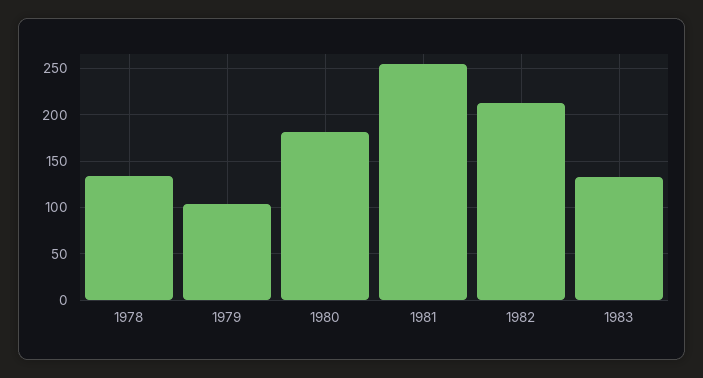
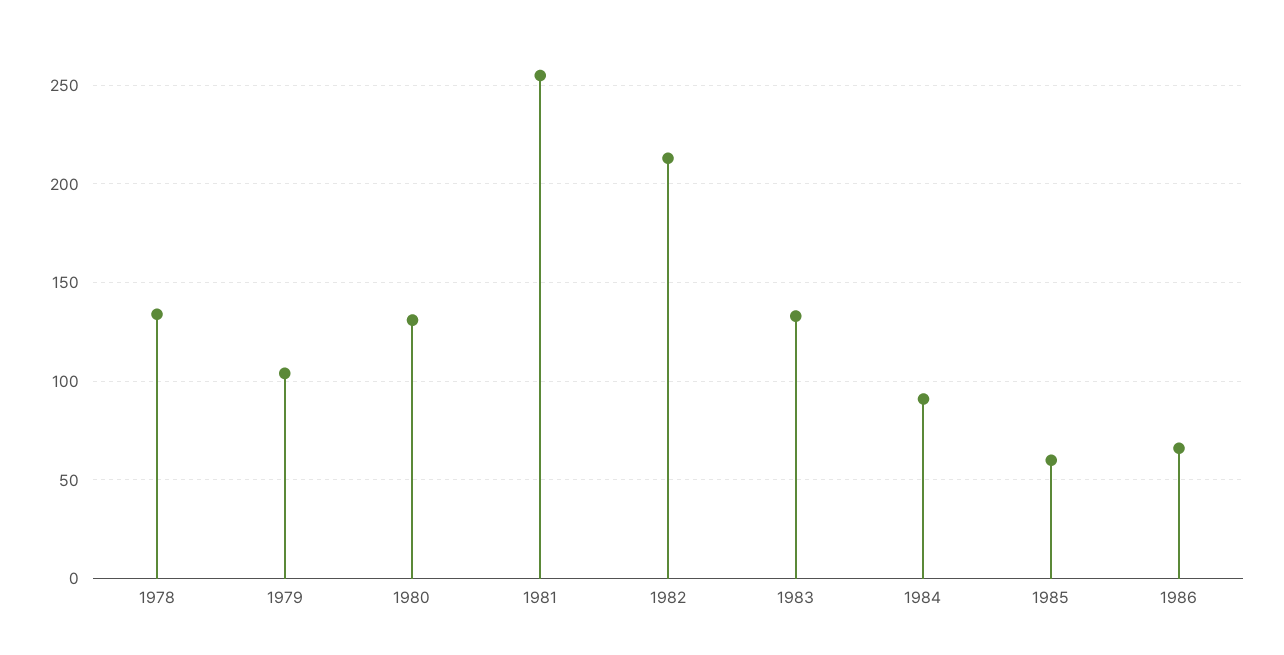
1980: 180 -> 130
1984: none -> 90
1985: none -> 60
1986: none -> 65

